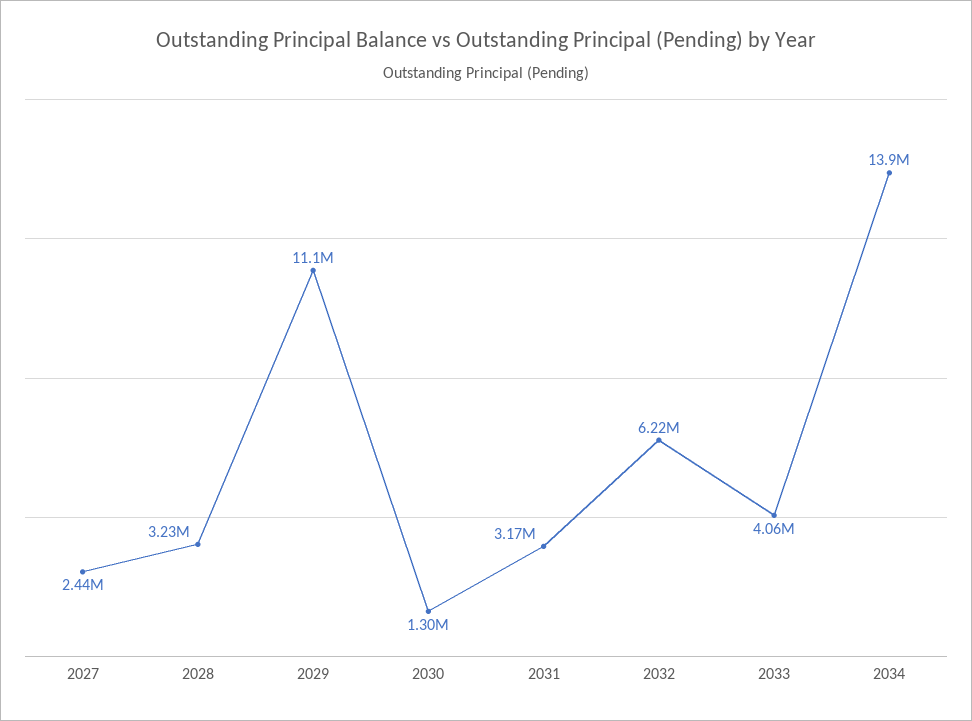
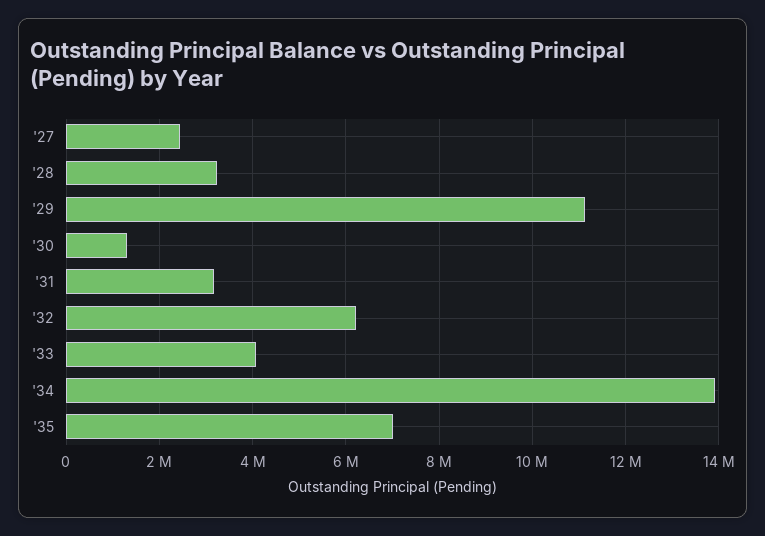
'35: none -> 7000000

